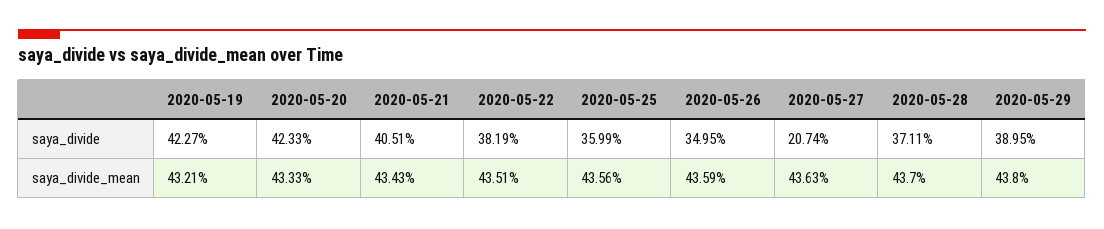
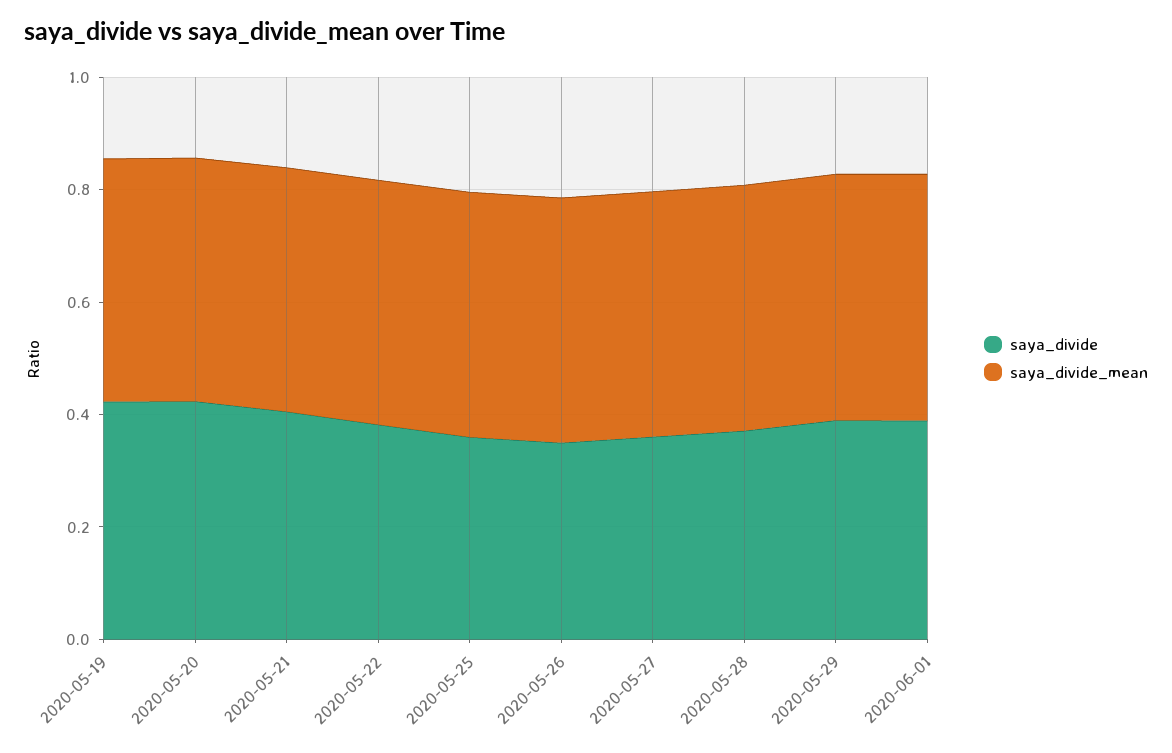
saya_divide, 2020-05-27: 0.2074 -> 0.35
saya_divide, 2020-06-01: none -> 0.4
saya_divide_mean, 2020-06-01: none -> 0.45

